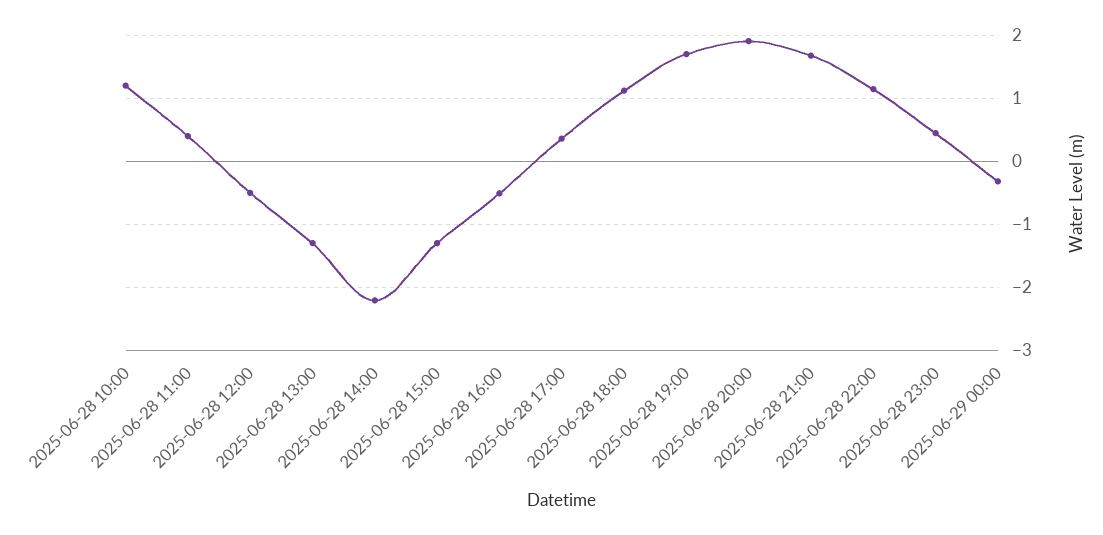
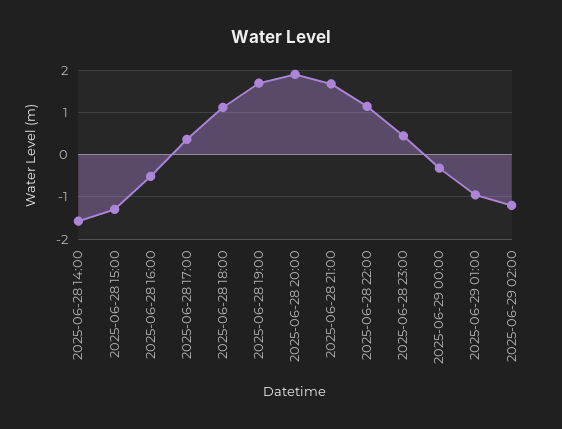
2025-06-28 10:00: 1.2 -> none
2025-06-28 11:00: 0.4 -> none
2025-06-28 12:00: -0.5 -> none
2025-06-28 13:00: -1.3 -> none
2025-06-28 14:00: -2.2 -> -1.6
2025-06-29 01:00: none -> -1
2025-06-29 02:00: none -> -1.2

